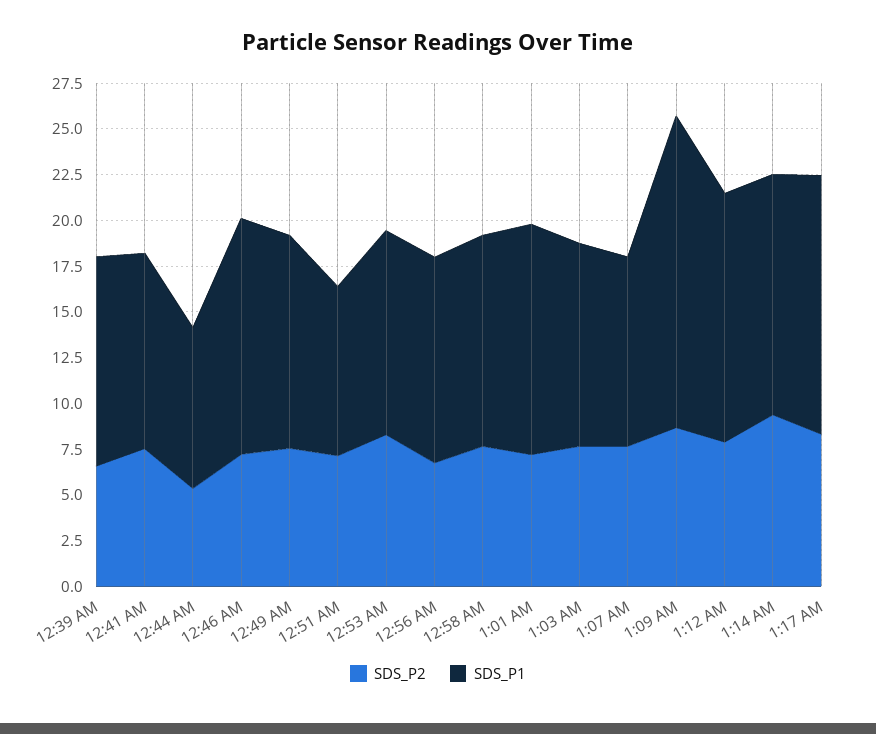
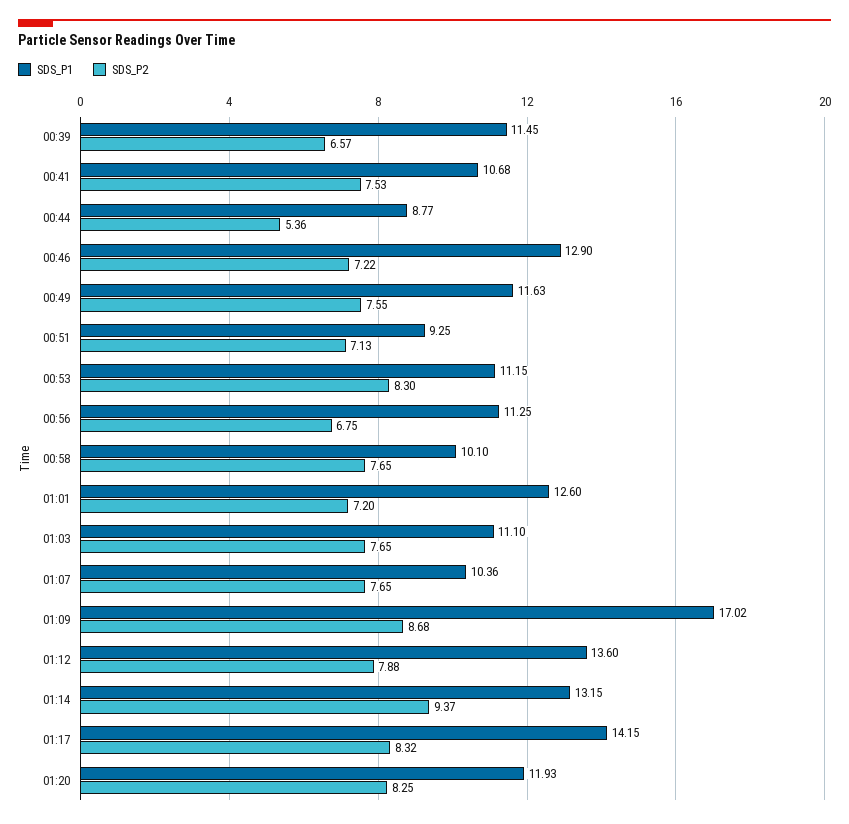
SDS_P1, 12:58 AM: 11.5 -> 10.1
SDS_P1, 01:20: none -> 11.93
SDS_P2, 01:20: none -> 8.25

